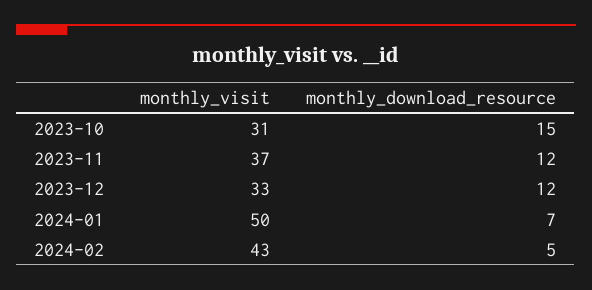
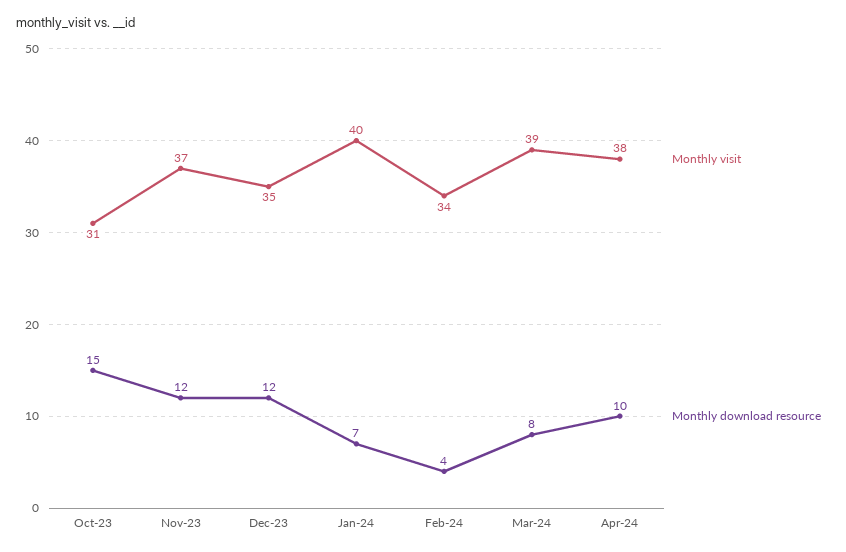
monthly_visit, 2023-12: 33 -> 35
monthly_visit, 2024-01: 50 -> 40
monthly_visit, 2024-02: 43 -> 34
monthly_download_resource, 2024-02: 5 -> 4
monthly_visit, Mar-24: none -> 39
monthly_download_resource, Mar-24: none -> 8
monthly_visit, Apr-24: none -> 38
monthly_download_resource, Apr-24: none -> 10

